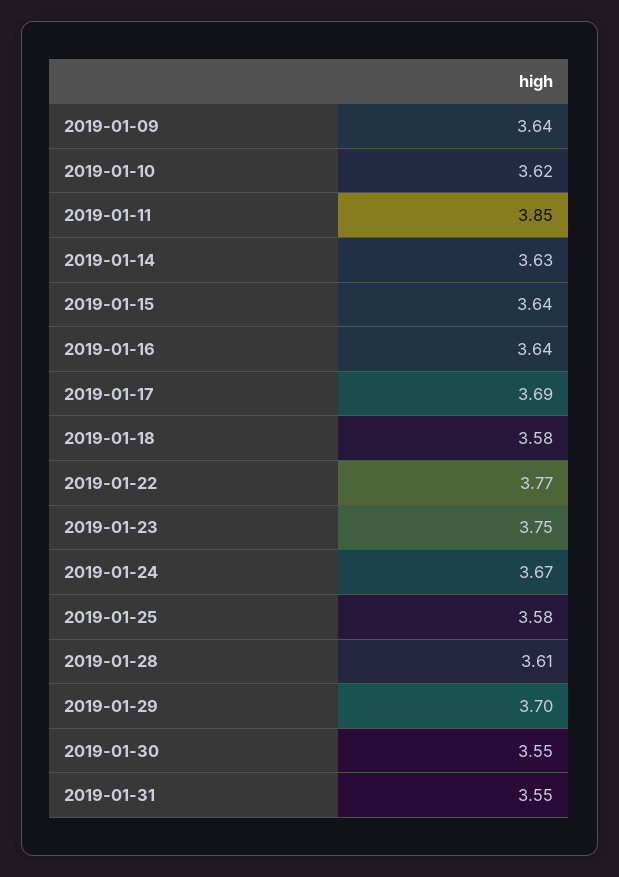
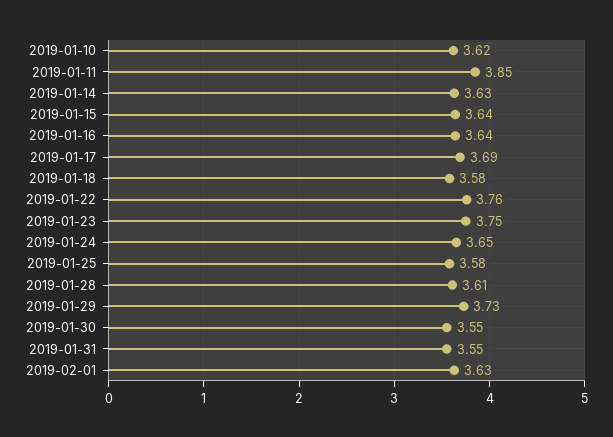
2019-01-09: 3.64 -> none
2019-01-22: 3.77 -> 3.76
2019-01-24: 3.67 -> 3.65
2019-01-29: 3.7 -> 3.73
2019-02-01: none -> 3.63

